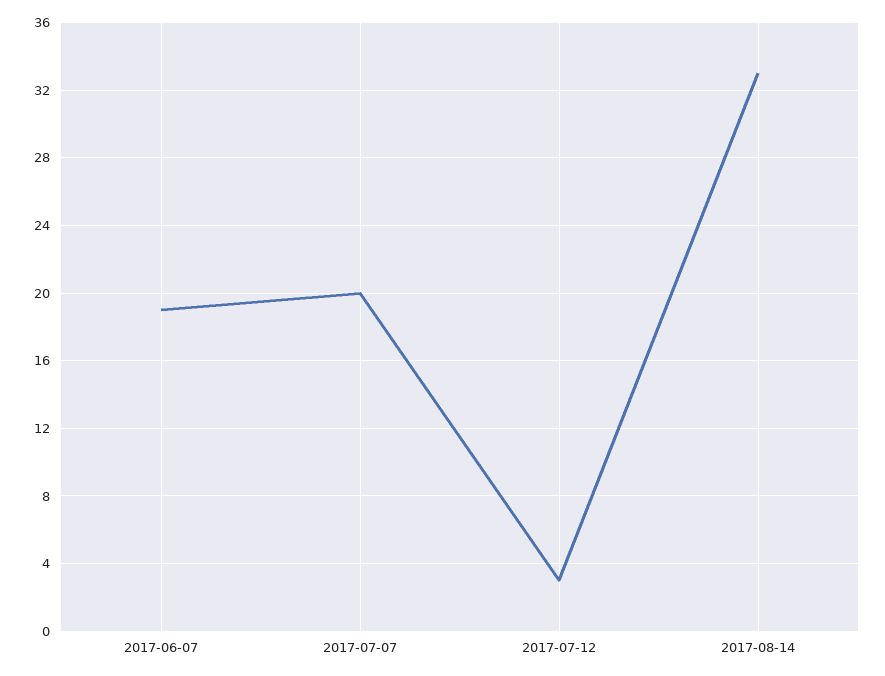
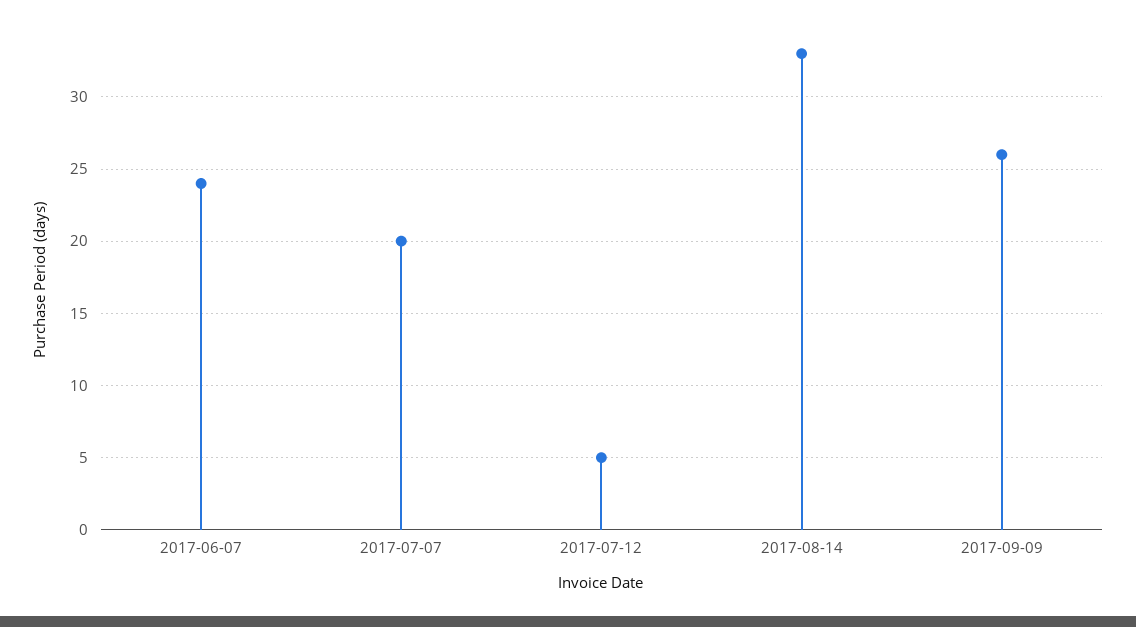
2017-06-07: 19 -> 24
2017-07-12: 3 -> 5
2017-09-09: none -> 26

